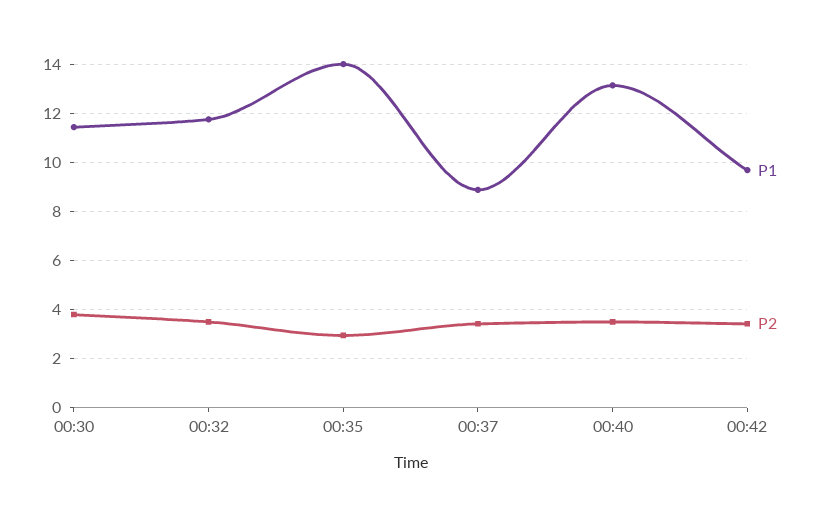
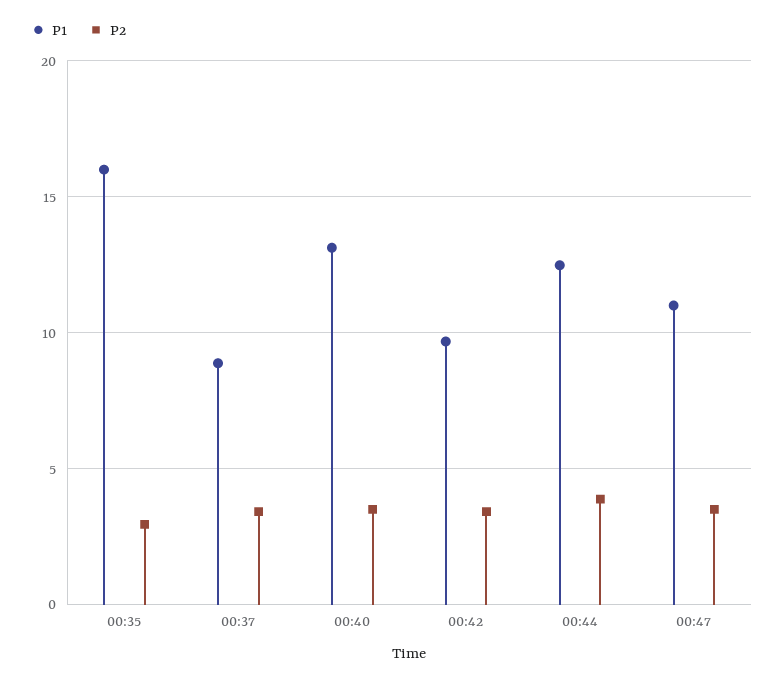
P1, 00:30: 11.5 -> none
P2, 00:30: 3.75 -> none
P1, 00:32: 11.75 -> none
P2, 00:32: 3.5 -> none
P1, 00:35: 14 -> 16
P1, 00:44: none -> 12.5
P2, 00:44: none -> 4
P1, 00:47: none -> 11
P2, 00:47: none -> 3.5

